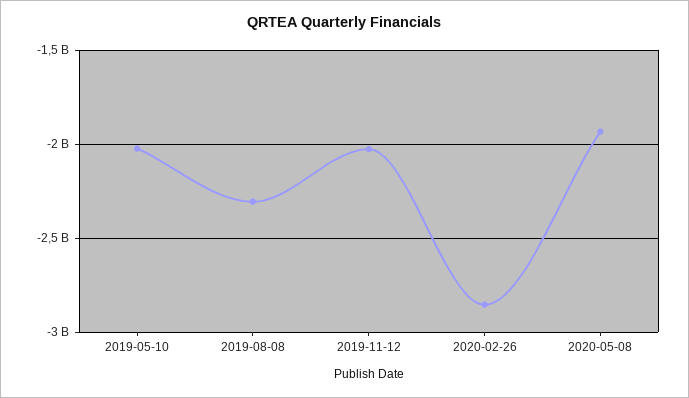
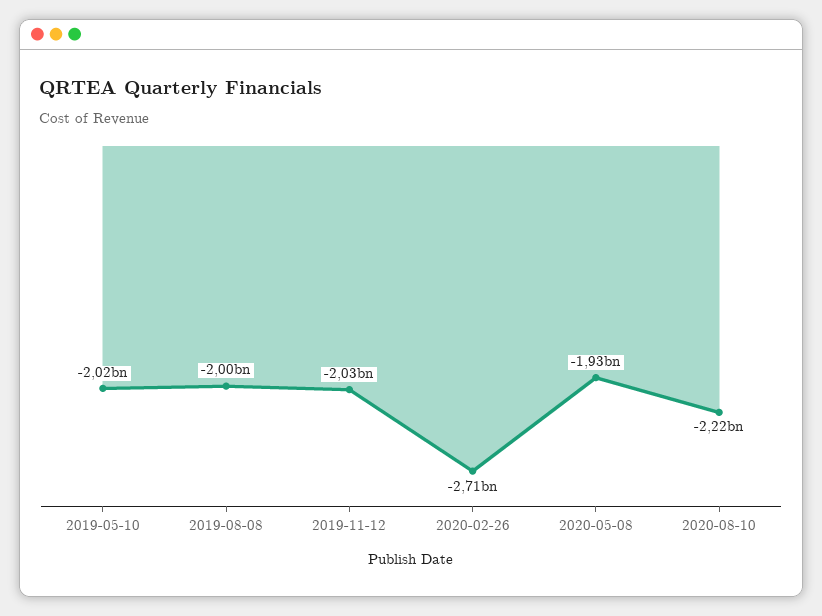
2019-08-08: -2300000000 -> -2000000000
2020-02-26: -2850000000 -> -2710000000
2020-08-10: none -> -2220000000

